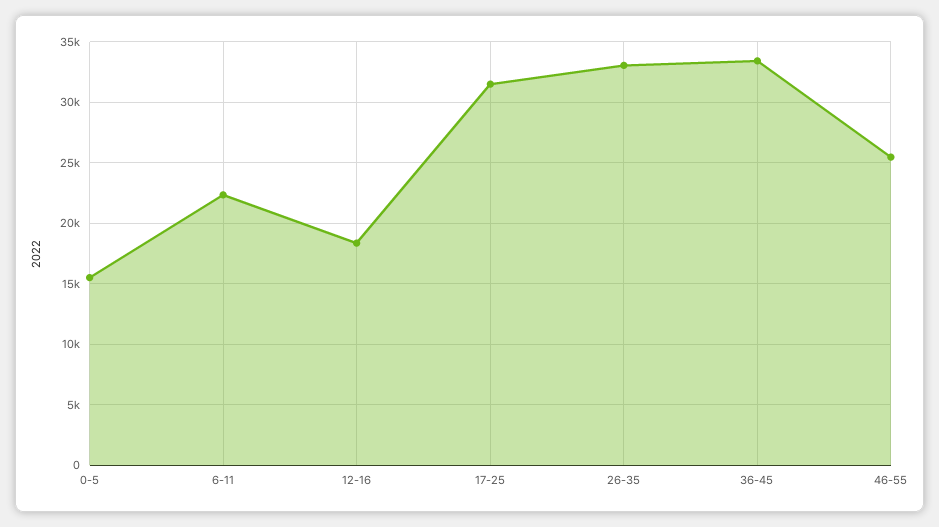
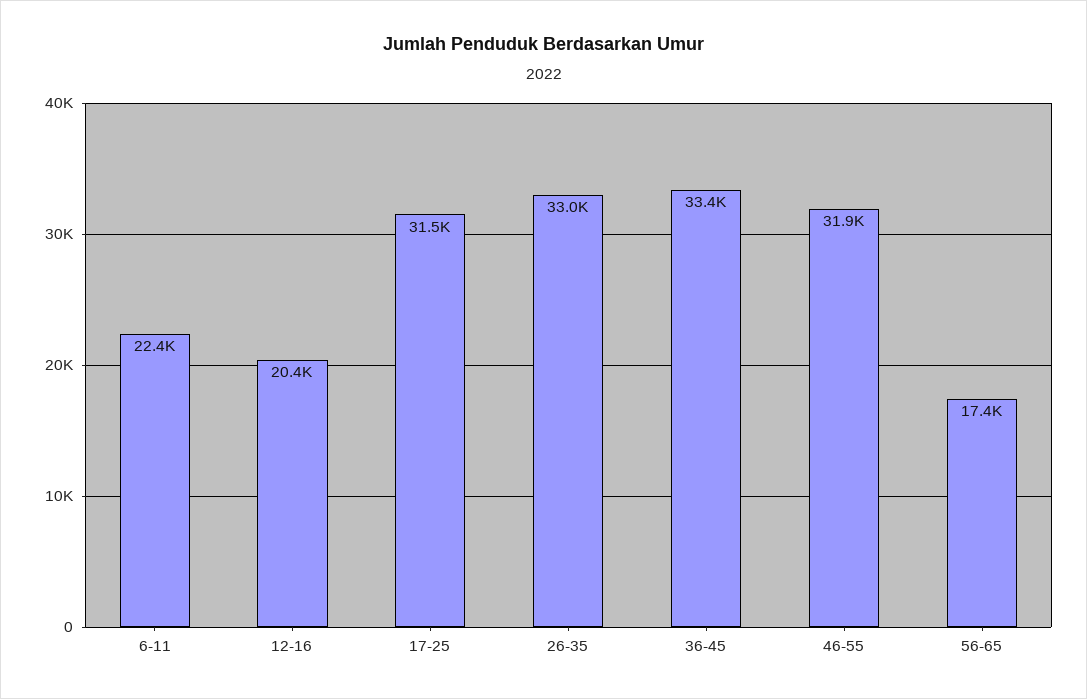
0-5: 15500 -> none
12-16: 18500 -> 20400
46-55: 25500 -> 31900
56-65: none -> 17400

